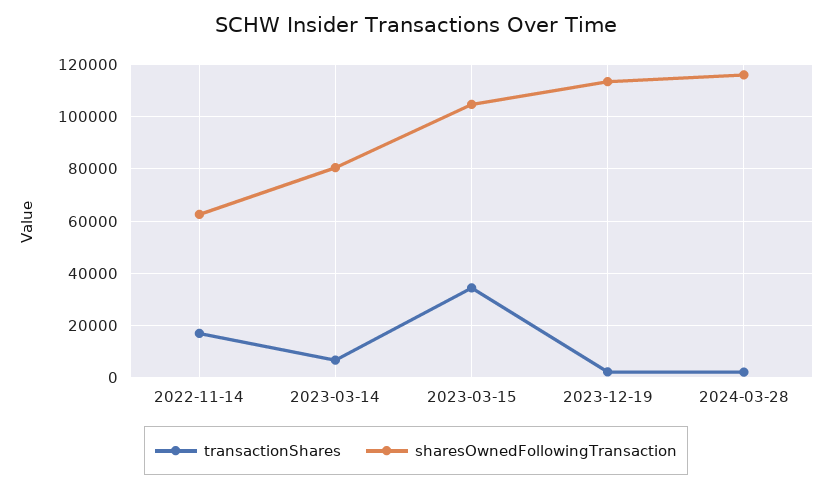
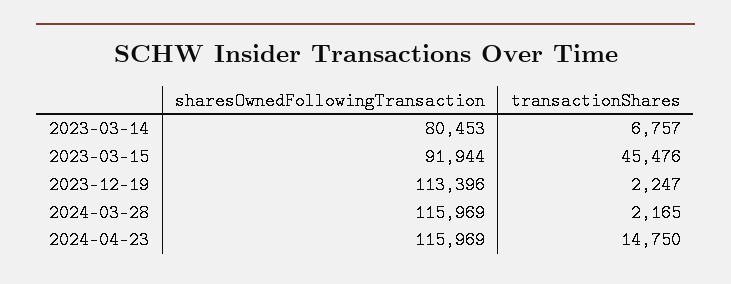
transactionShares, 2022-11-14: 17500 -> none
sharesOwnedFollowingTransaction, 2022-11-14: 62500 -> none
transactionShares, 2023-03-15: 35000 -> 45476
sharesOwnedFollowingTransaction, 2023-03-15: 105000 -> 91944
sharesOwnedFollowingTransaction, 2024-04-23: none -> 115969
transactionShares, 2024-04-23: none -> 14750

